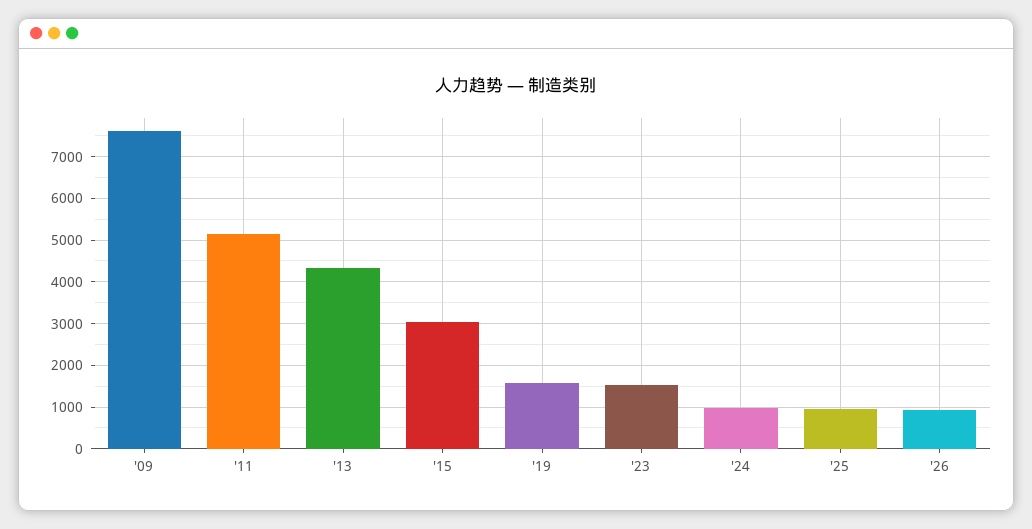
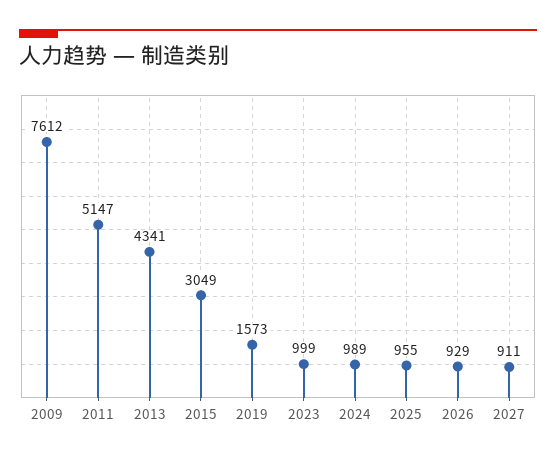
'23: 1600 -> 999
2027: none -> 911

